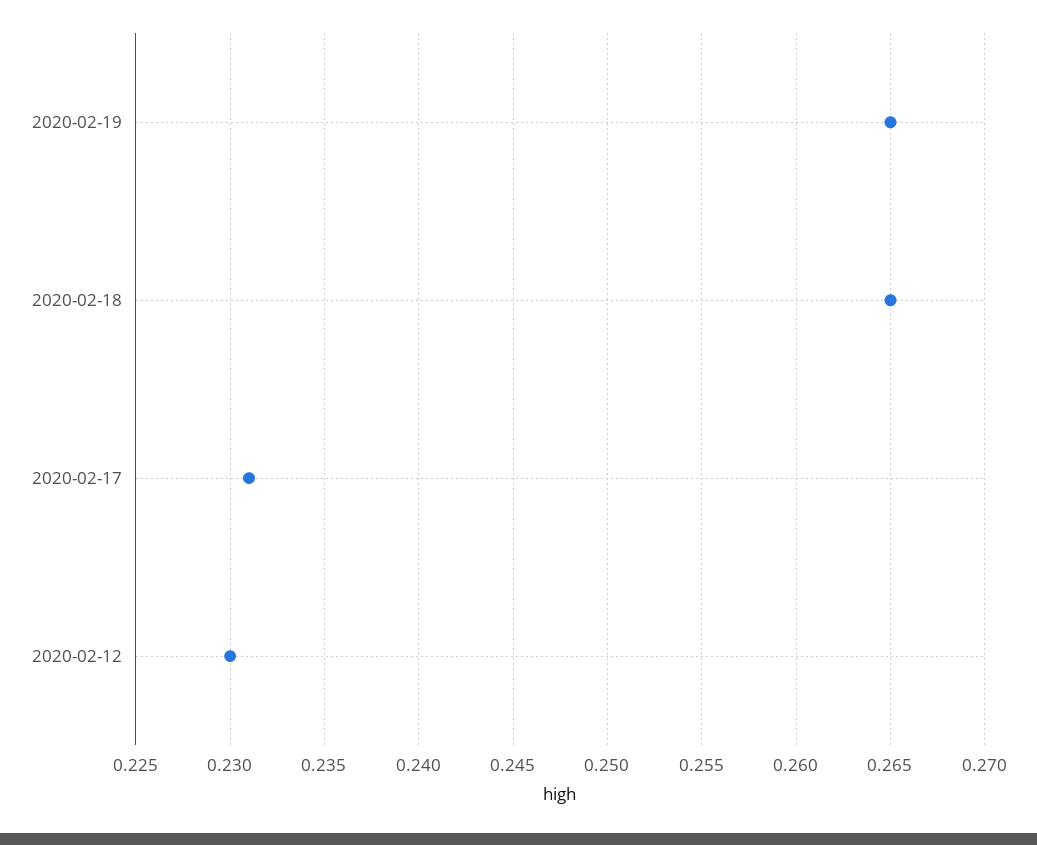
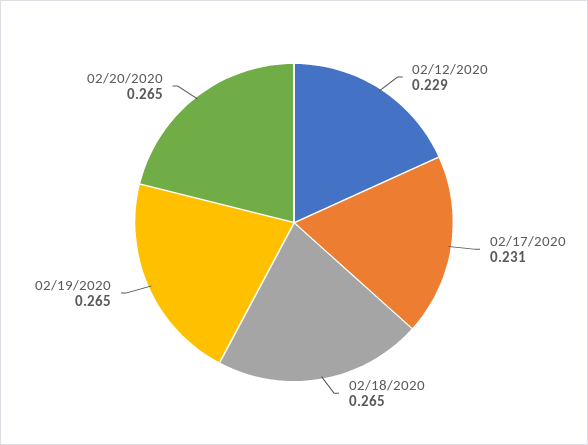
2020-02-12: 0.23 -> 0.229
02/20/2020: none -> 0.265

